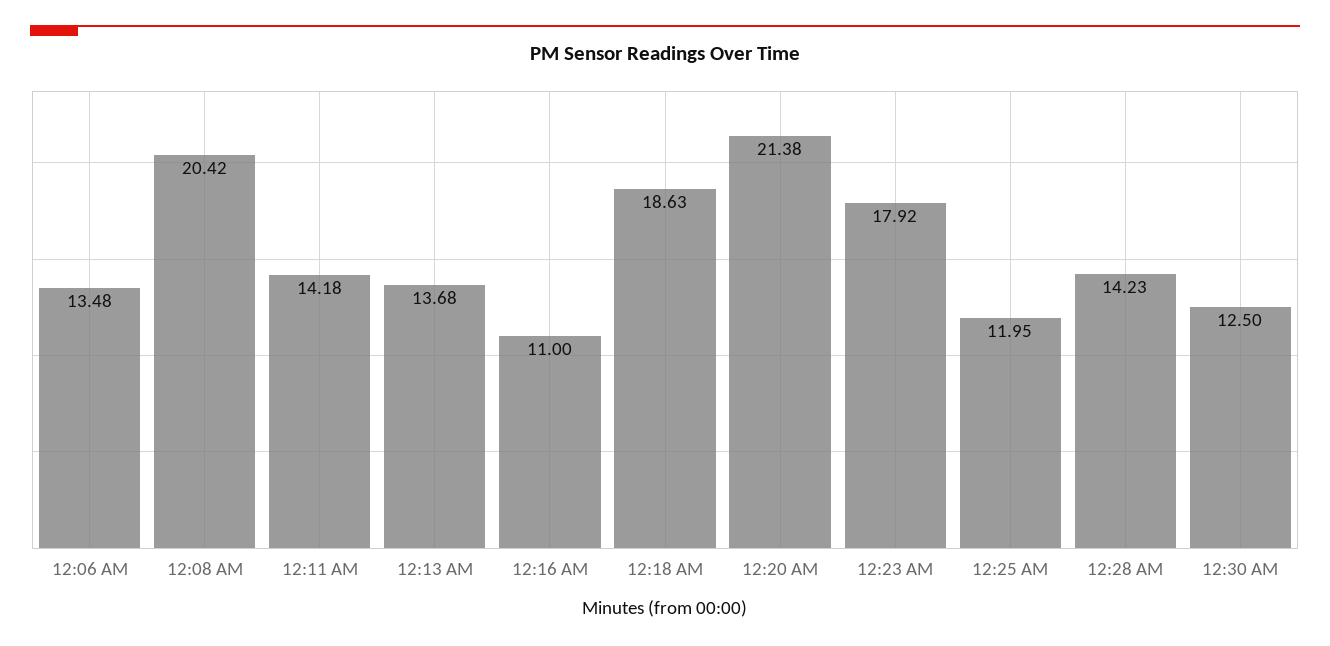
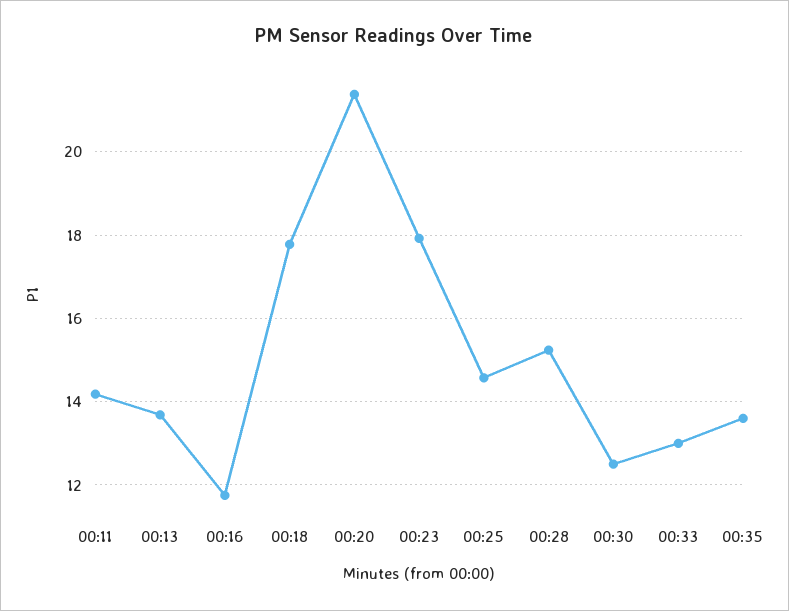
12:06 AM: 13.48 -> none
12:08 AM: 20.42 -> none
12:16 AM: 11 -> 11.8
12:18 AM: 18.63 -> 17.8
12:25 AM: 11.95 -> 14.6
12:28 AM: 14.23 -> 15.2
00:33: none -> 13
00:35: none -> 13.6

